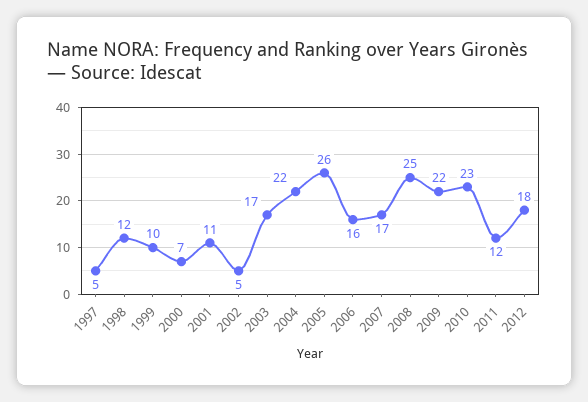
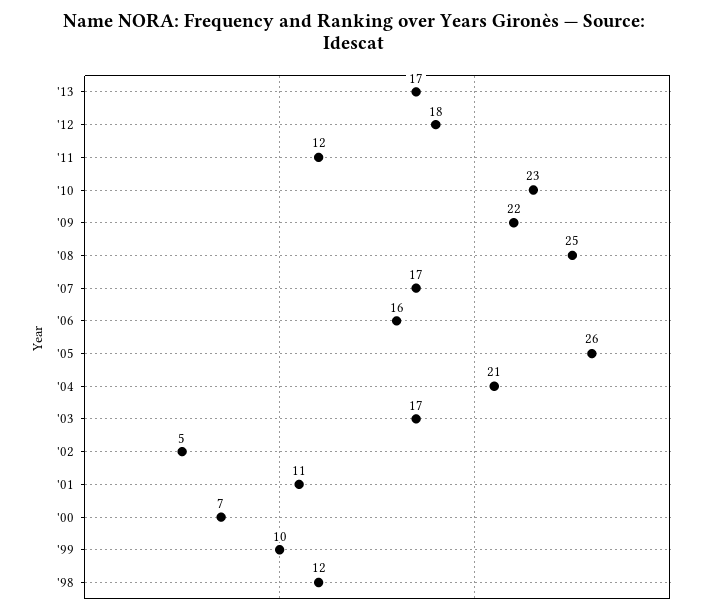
1997: 5 -> none
2004: 22 -> 21
'13: none -> 17

